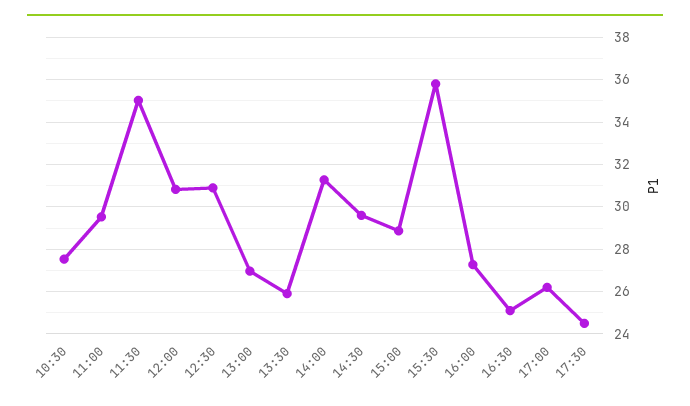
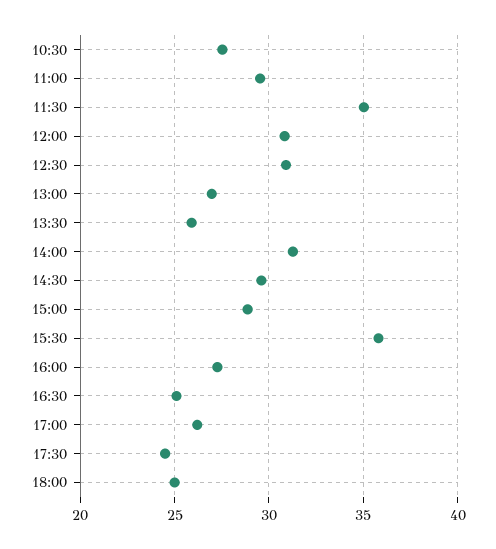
18:00: none -> 25

